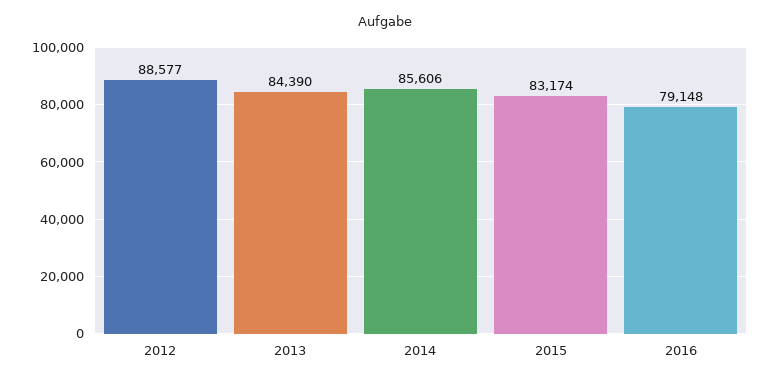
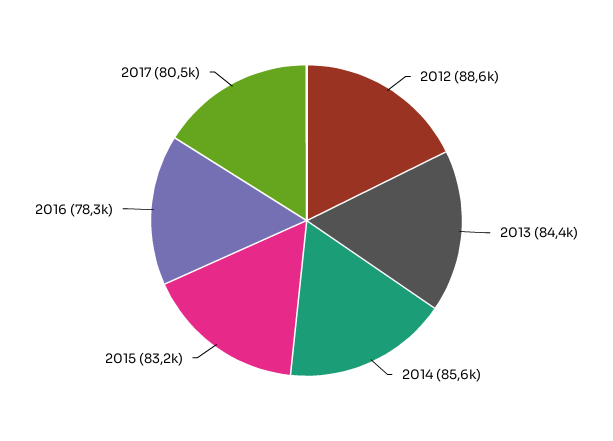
2016: 79148 -> 78300
2017: none -> 80500

